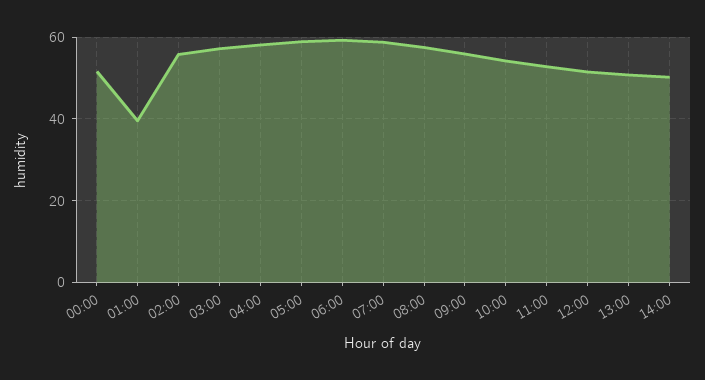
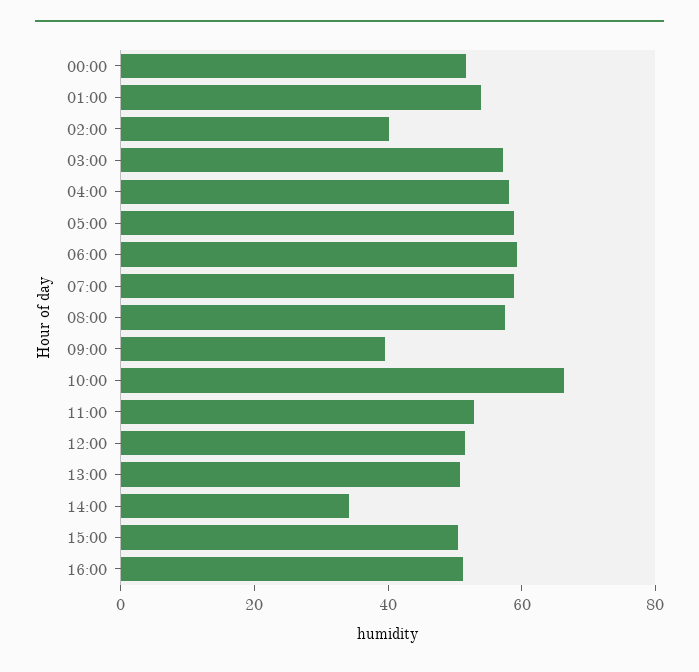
01:00: 40 -> 55
02:00: 56 -> 40
09:00: 56 -> 40
10:00: 54 -> 65
14:00: 50 -> 35
15:00: none -> 50
16:00: none -> 50

